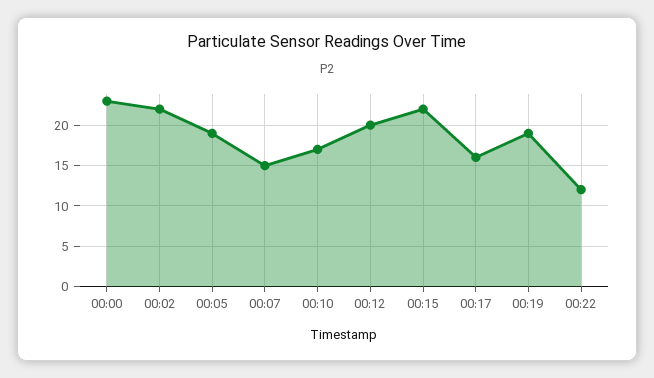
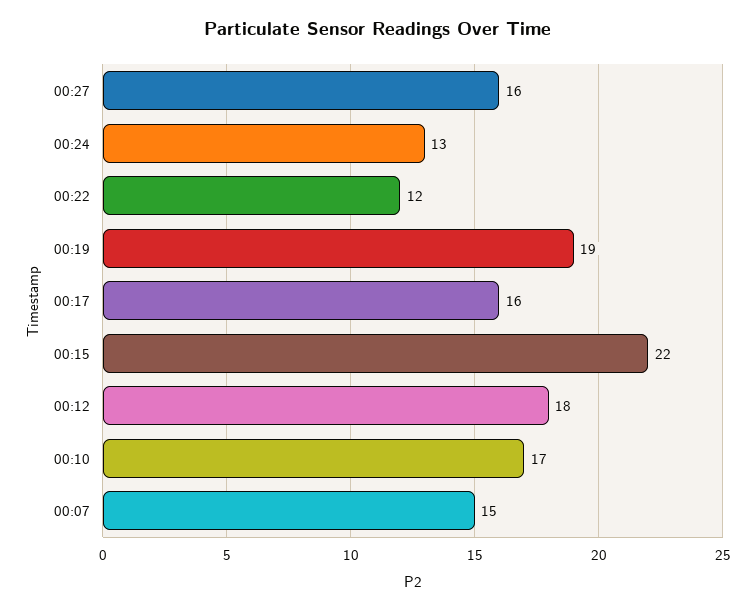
00:00: 23 -> none
00:02: 22 -> none
00:05: 19 -> none
00:12: 20 -> 18
00:27: none -> 16
00:24: none -> 13

